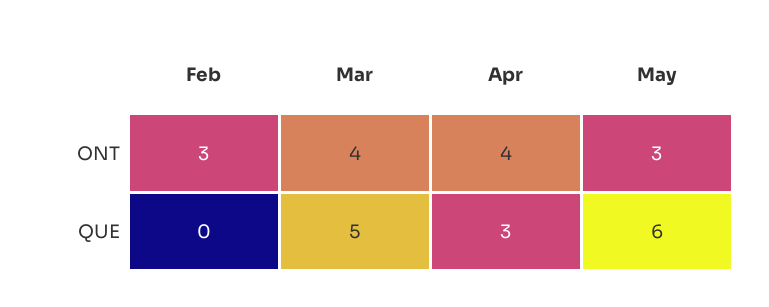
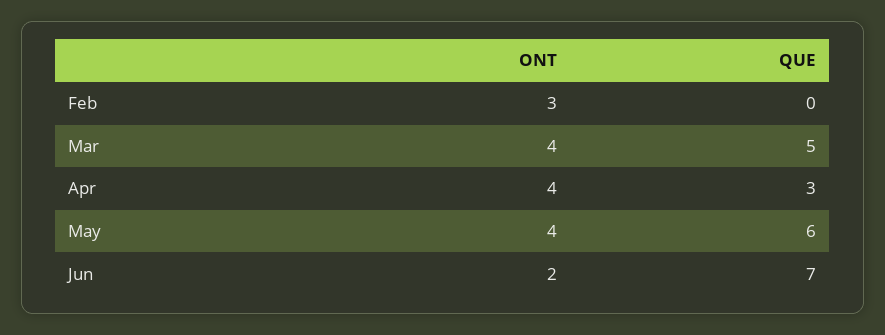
May, ONT: 3 -> 4
Jun, ONT: none -> 2
Jun, QUE: none -> 7

